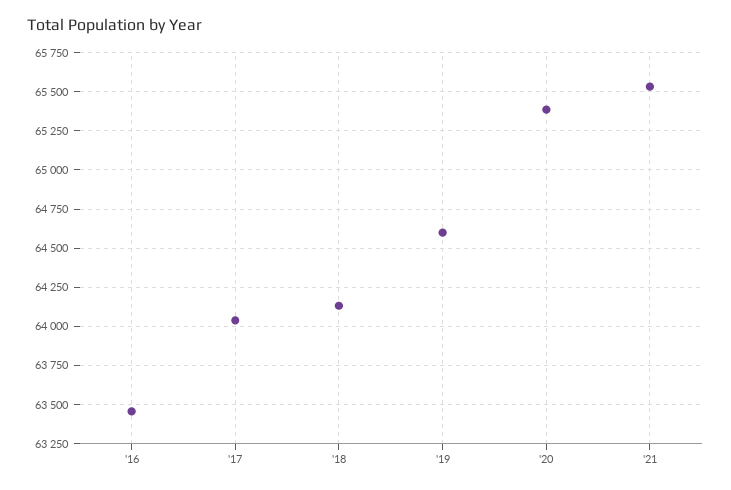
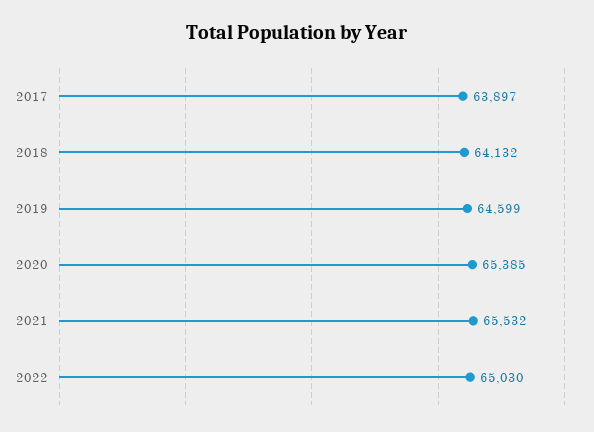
'16: 63450 -> none
'17: 64050 -> 63897
2022: none -> 65030

